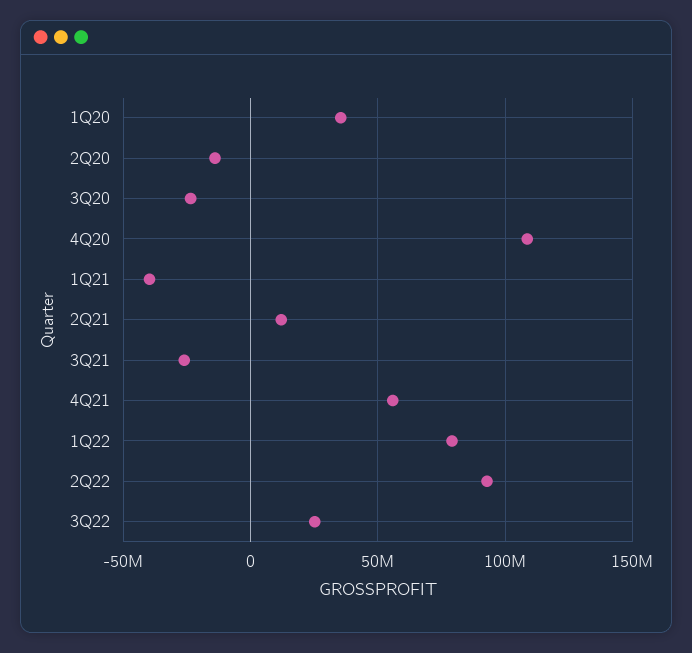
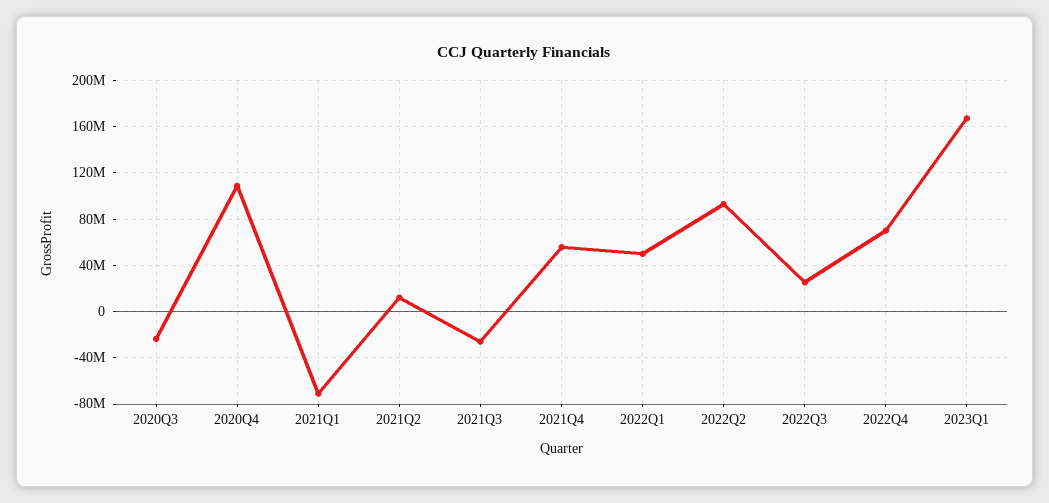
1Q20: 35000000 -> none
2Q20: -15000000 -> none
1Q21: -40000000 -> -70000000
1Q22: 80000000 -> 50000000
2022Q4: none -> 70000000
2023Q1: none -> 170000000

